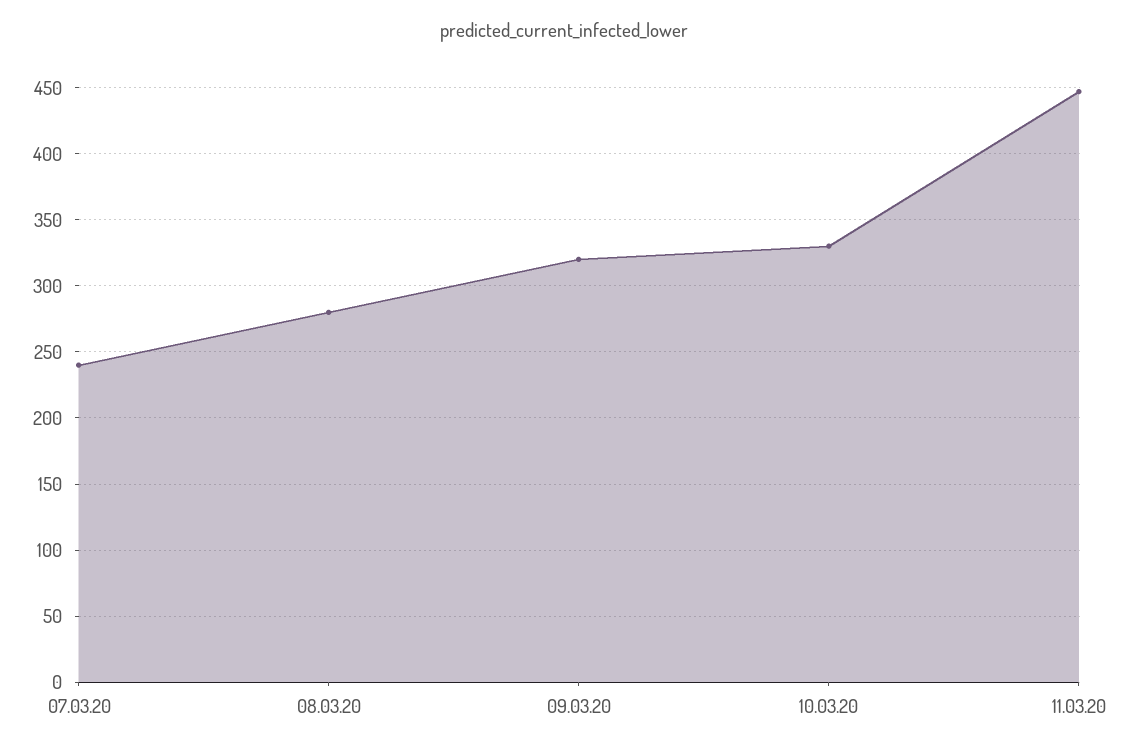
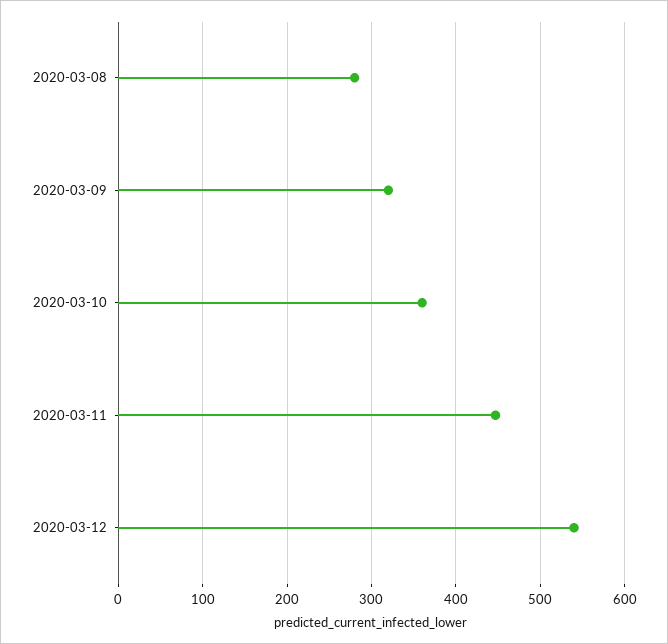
07.03.20: 240 -> none
10.03.20: 330 -> 360
2020-03-12: none -> 540

